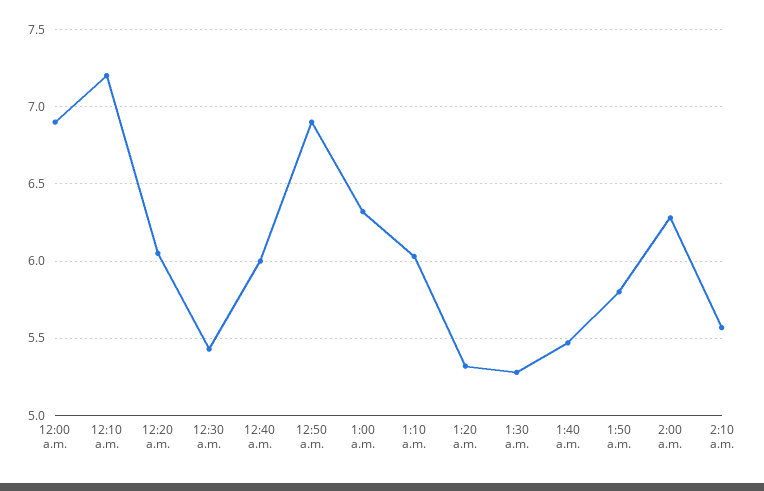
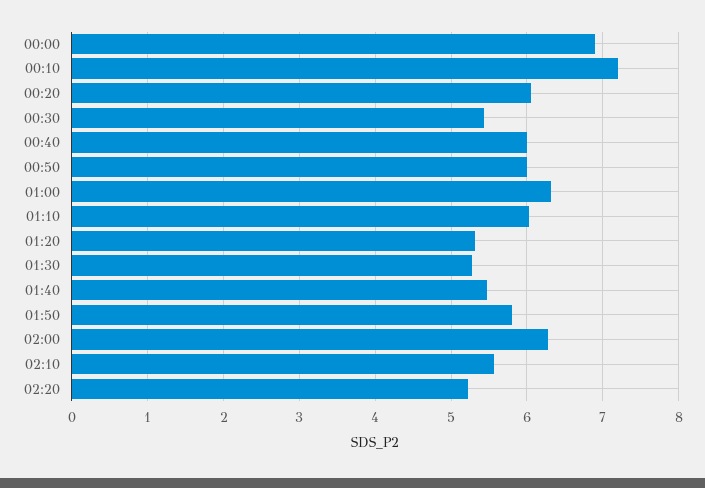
12:50 a.m.: 6.9 -> 6
02:20: none -> 5.2

